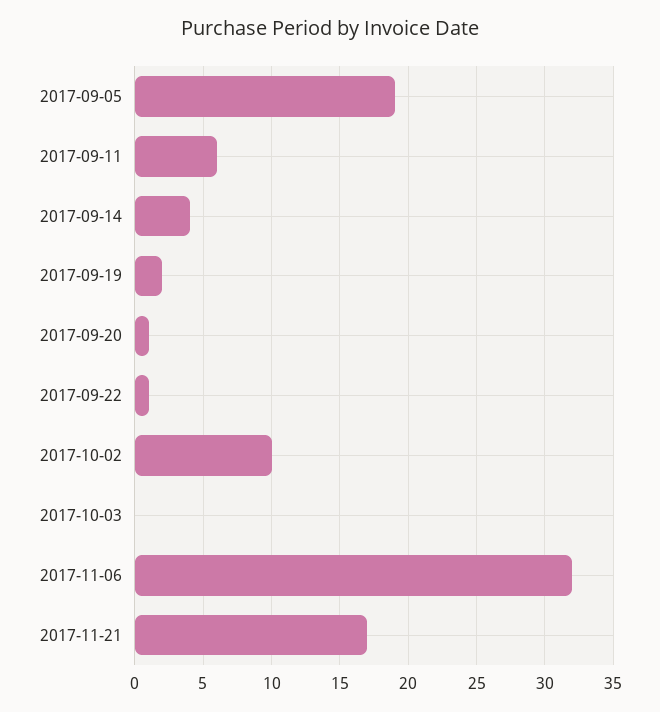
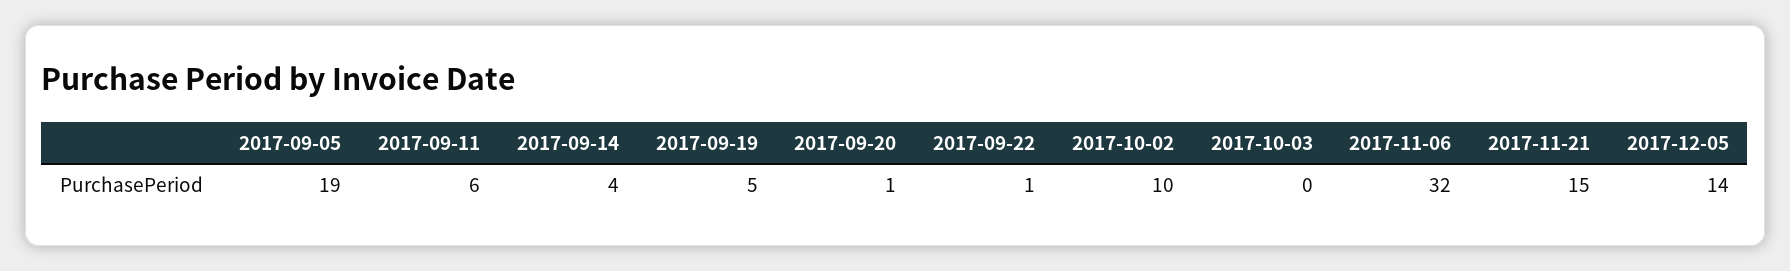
2017-09-19: 2 -> 5
2017-11-21: 17 -> 15
2017-12-05: none -> 14

